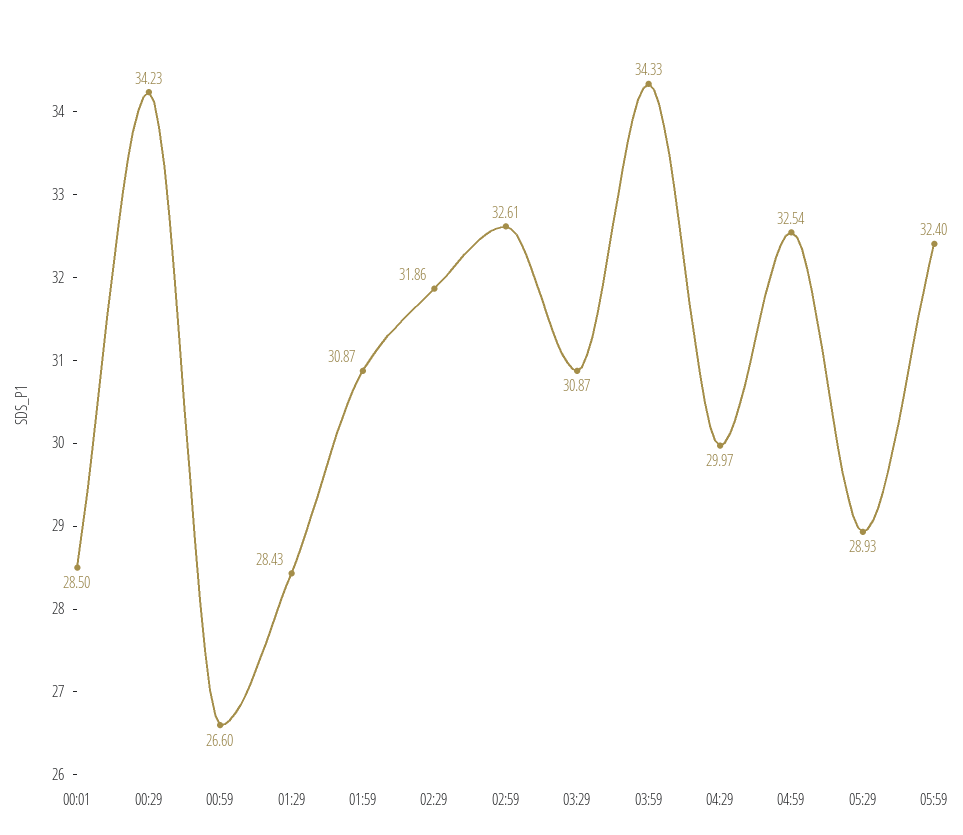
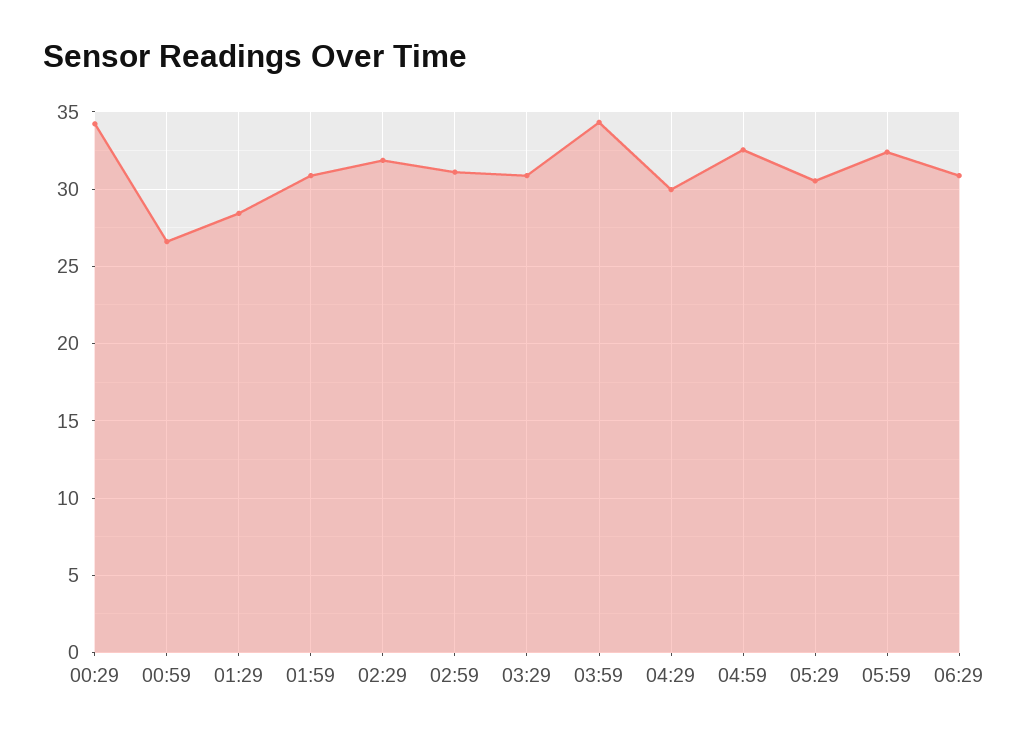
00:01: 28.5 -> none
02:59: 32.61 -> 31
05:29: 28.93 -> 30.5
06:29: none -> 31

